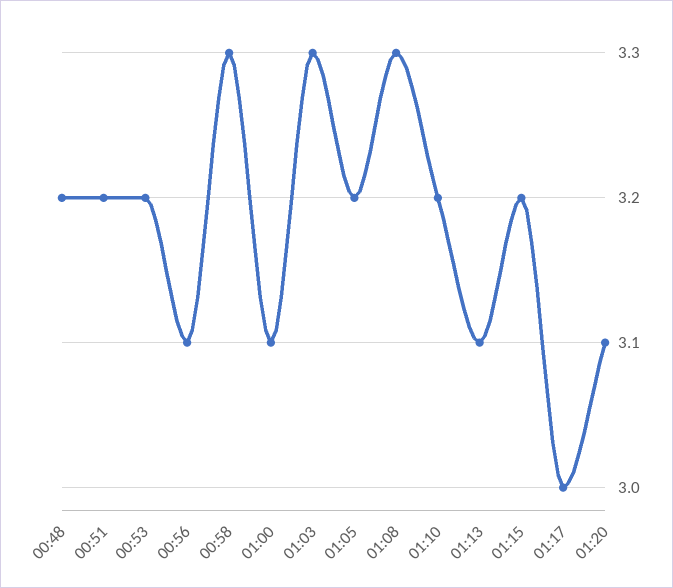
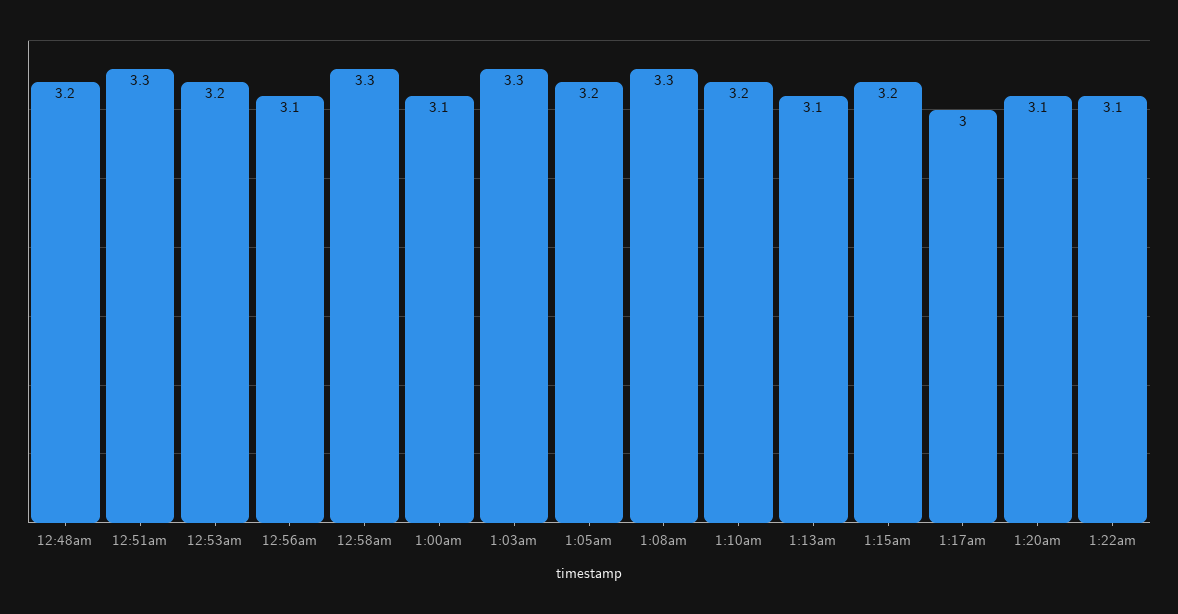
00:51: 3.2 -> 3.3
1:22am: none -> 3.1

